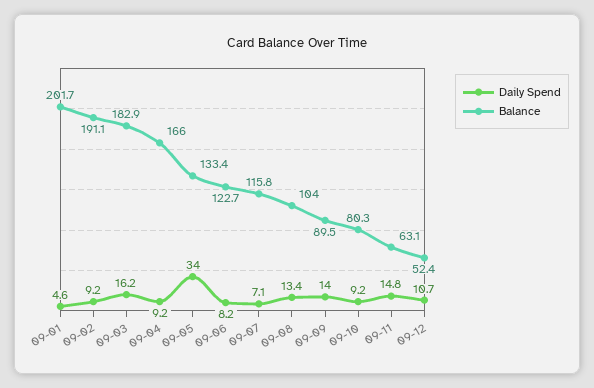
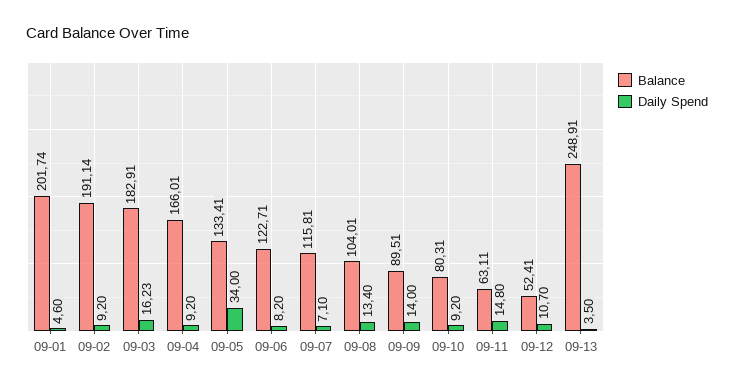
Balance, 09-13: none -> 248.91
Daily Spend, 09-13: none -> 3.5

